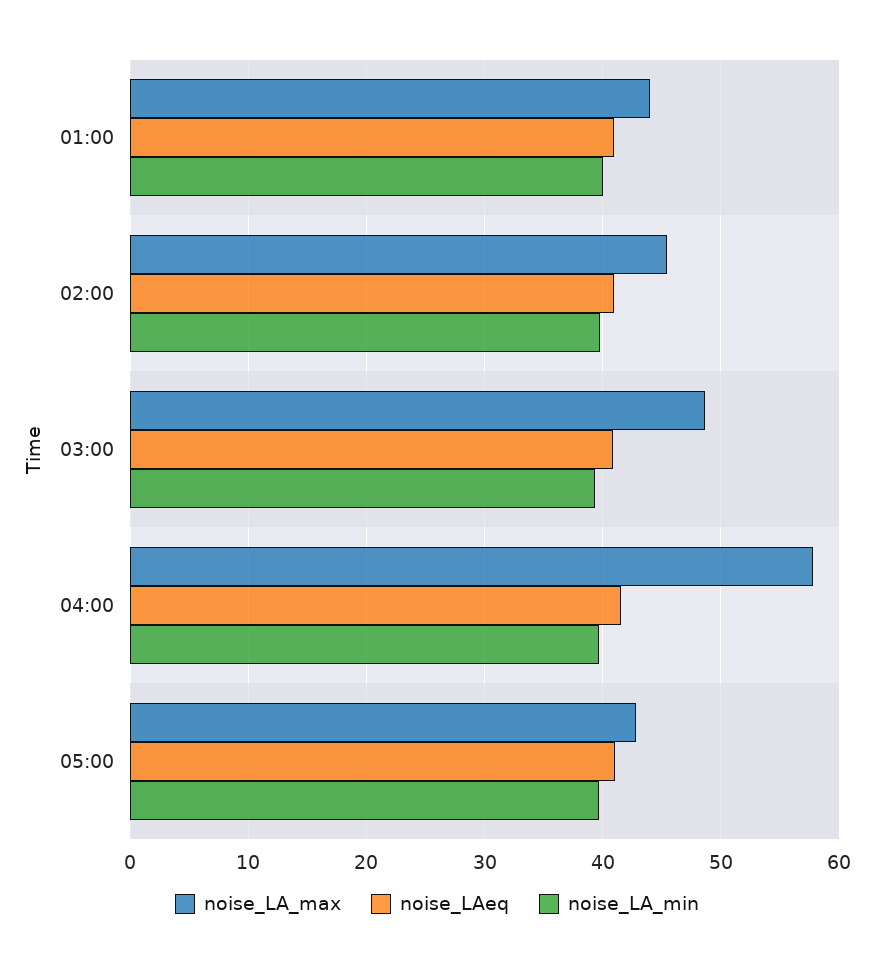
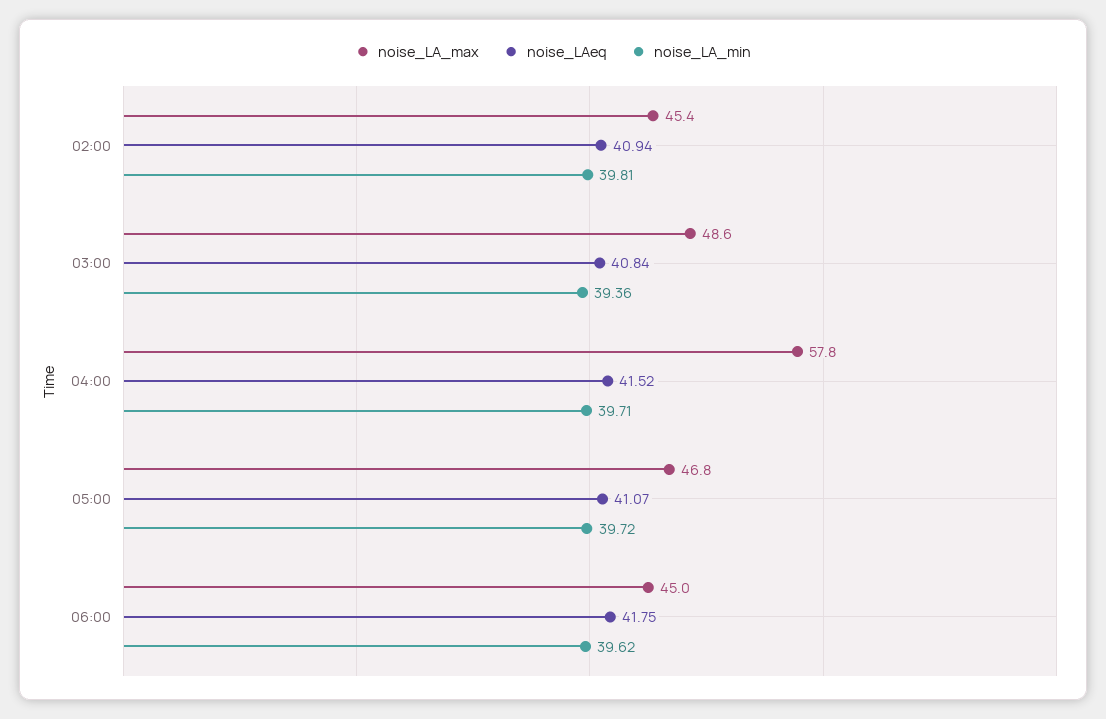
noise_LA_max, 01:00: 44 -> none
noise_LAeq, 01:00: 41 -> none
noise_LA_min, 01:00: 40 -> none
noise_LA_max, 05:00: 43 -> 46.8
noise_LA_max, 06:00: none -> 45
noise_LAeq, 06:00: none -> 41.75
noise_LA_min, 06:00: none -> 39.62

